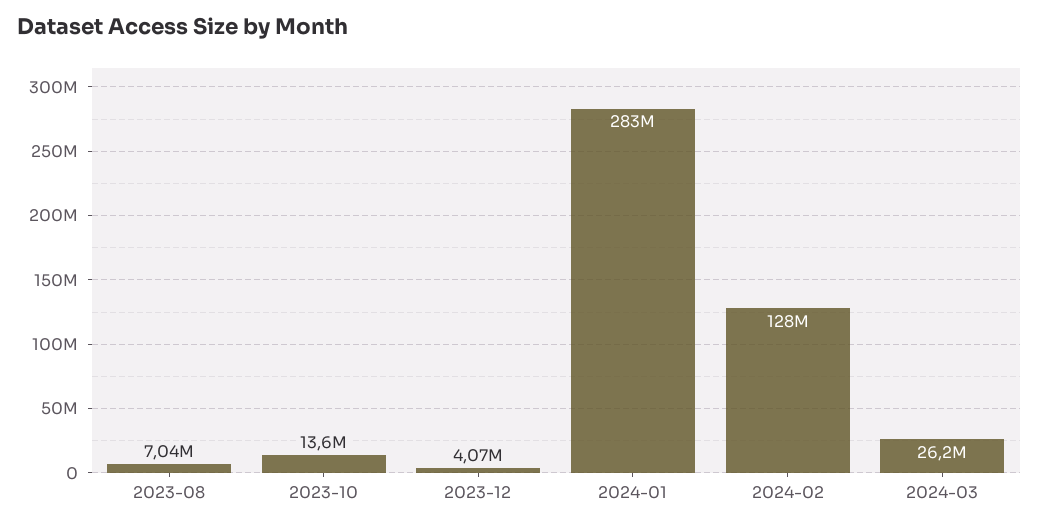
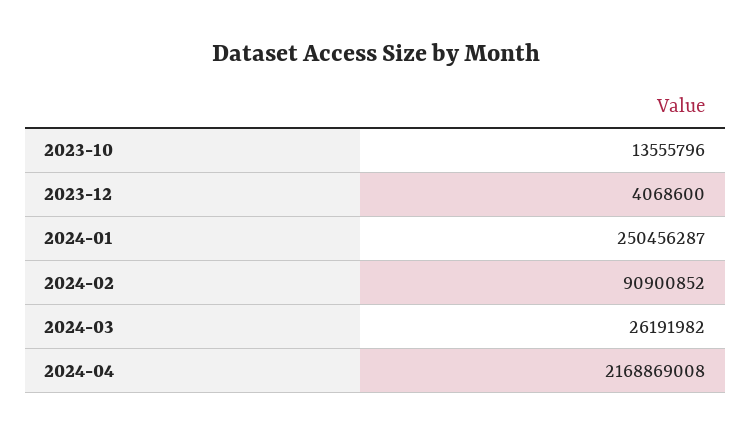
2023-08: 7040000 -> none
2024-01: 283000000 -> 250456287
2024-02: 128000000 -> 90900852
2024-04: none -> 2168869008

